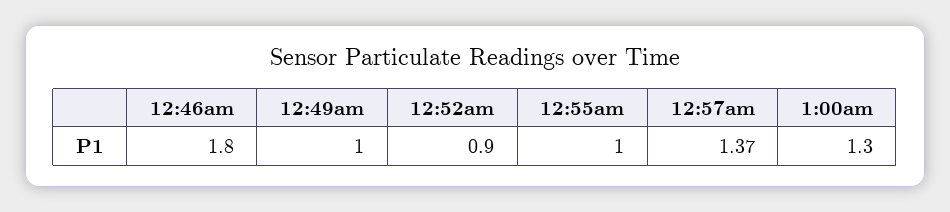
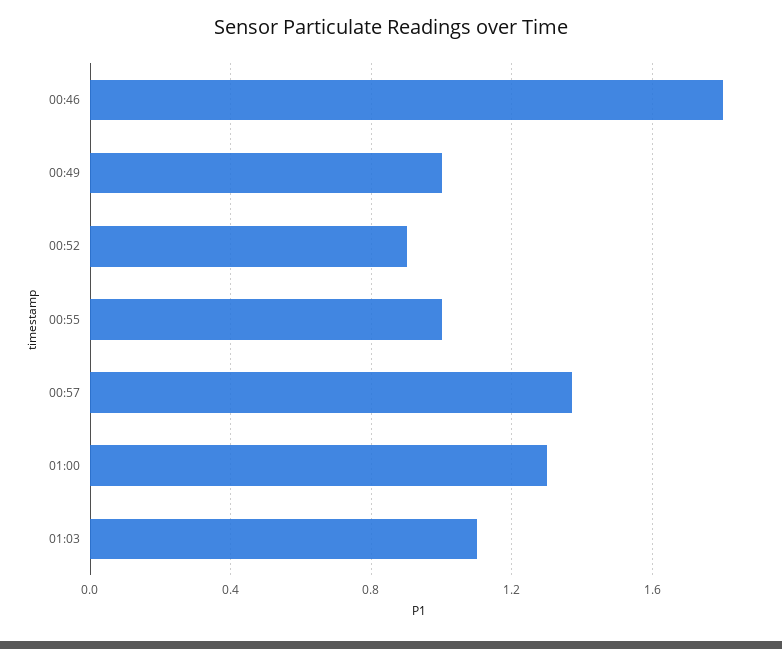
01:03: none -> 1.1

